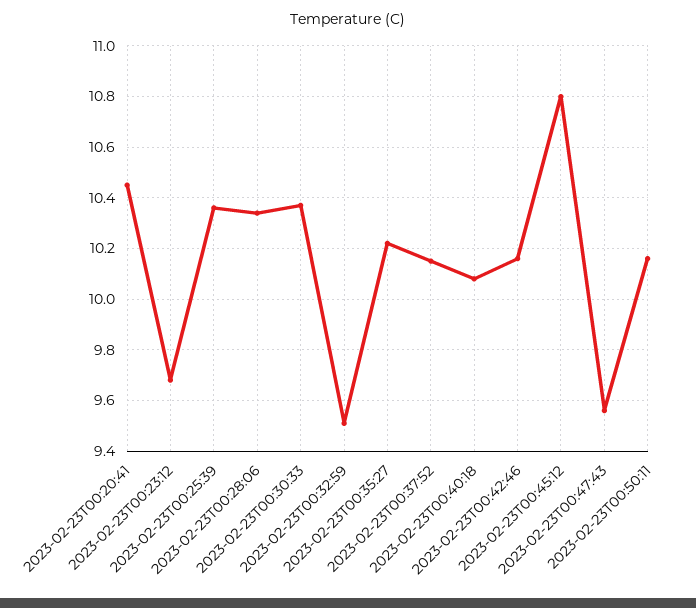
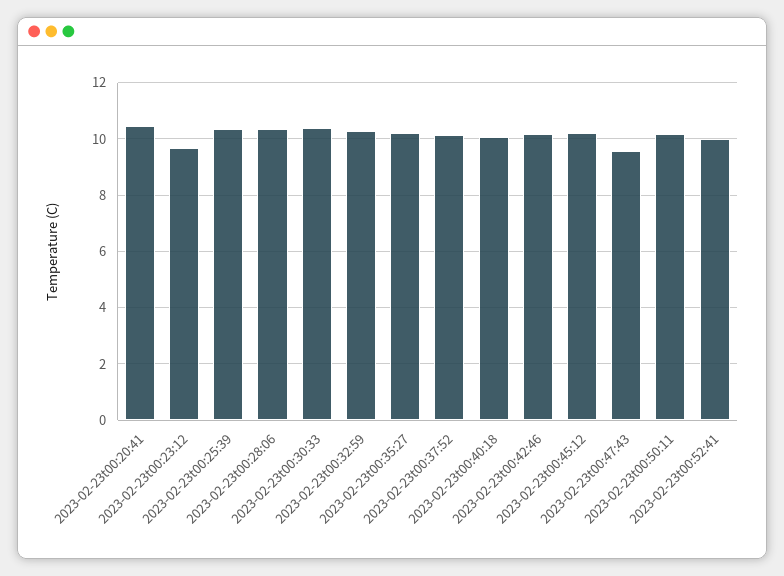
2023-02-23T00:32:59: 9.5 -> 10.25
2023-02-23T00:45:12: 10.8 -> 10.25
2023-02-23t00:52:41: none -> 10

